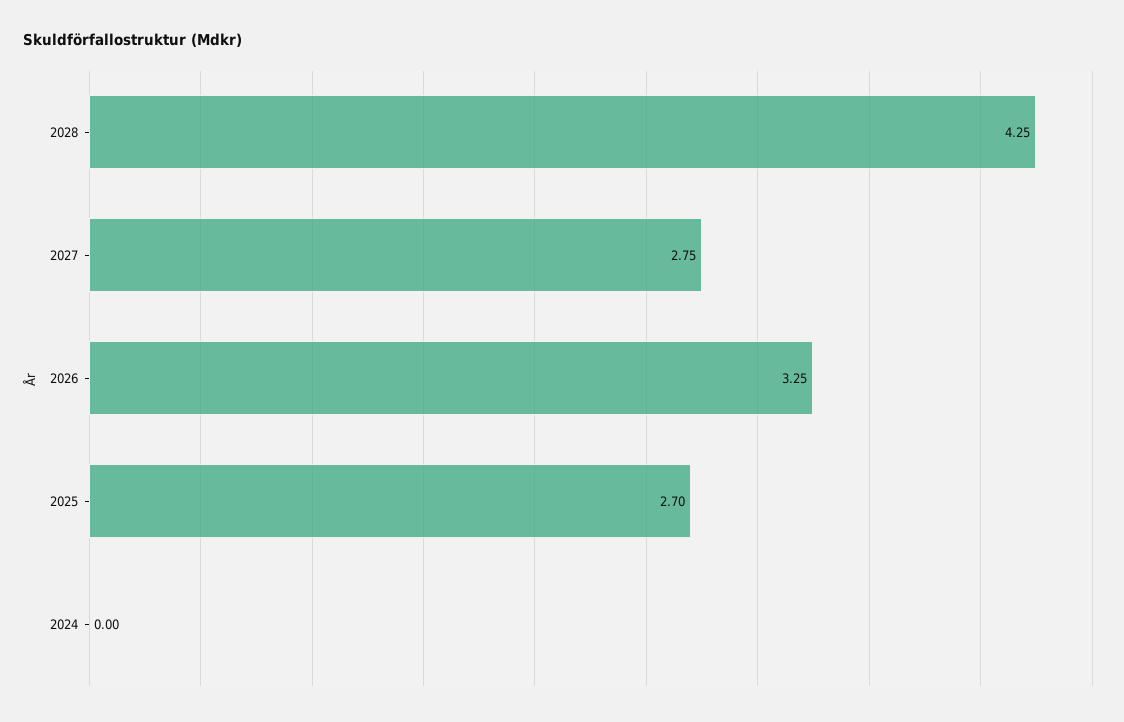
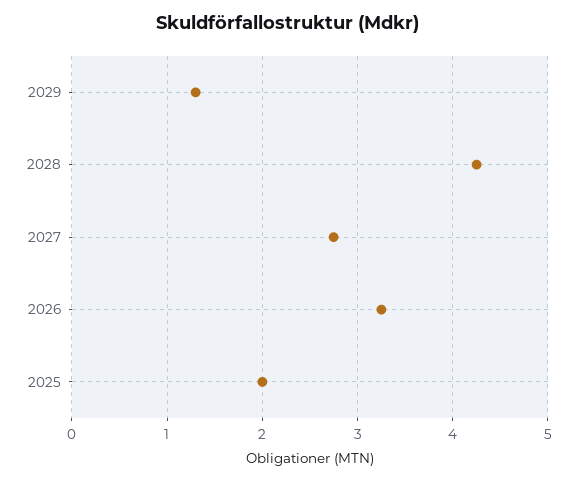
2025: 2.7 -> 2
2024: 0 -> none
2029: none -> 1.3

